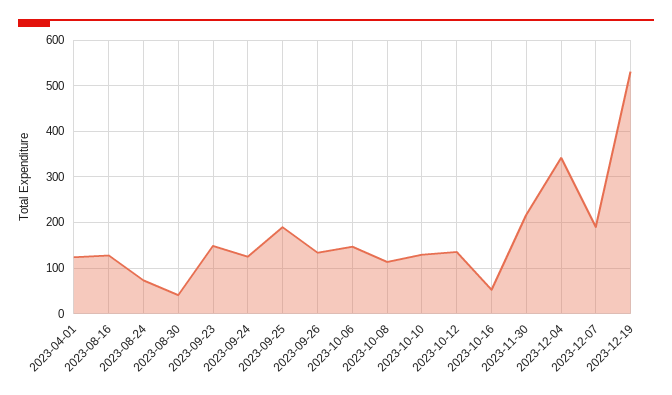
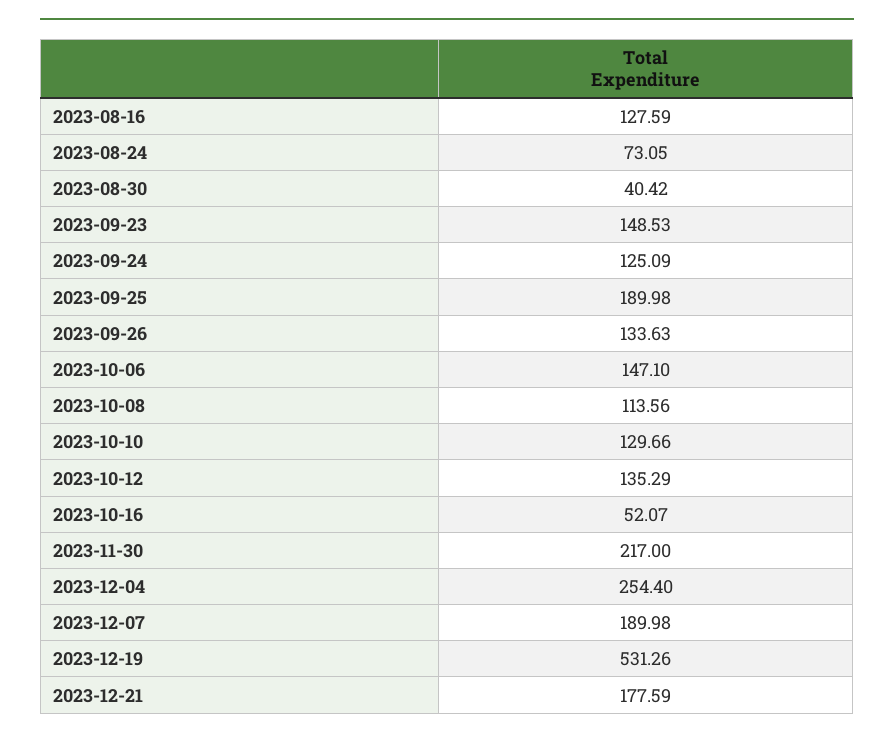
2023-04-01: 120 -> none
2023-12-04: 340 -> 254.4
2023-12-21: none -> 177.59

